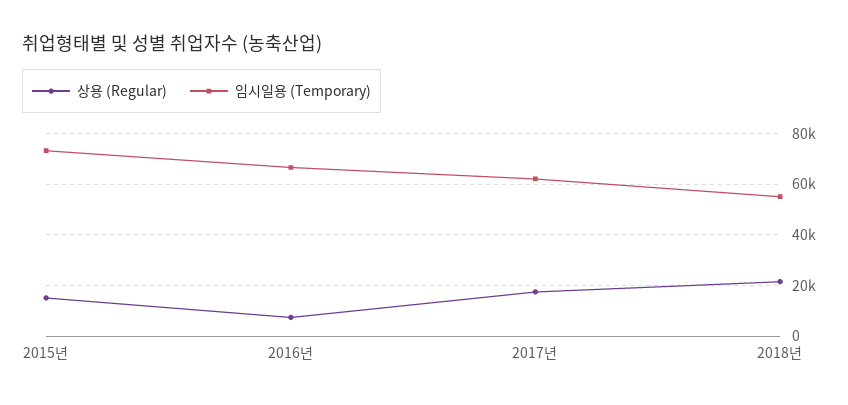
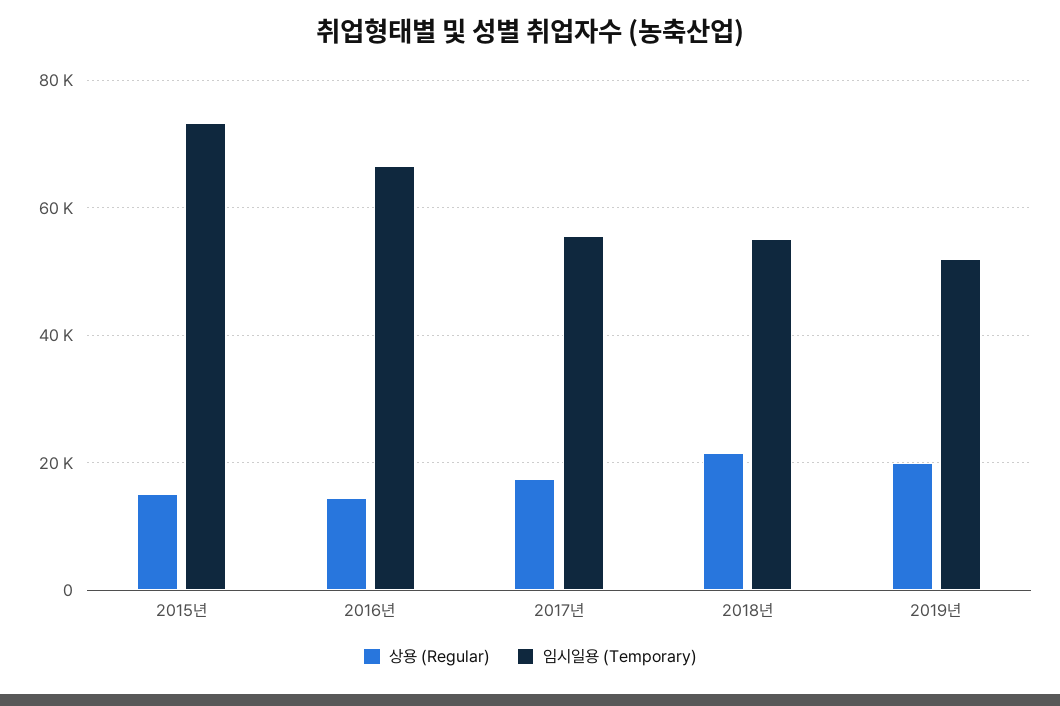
상용 (Regular), 2016년: 7500 -> 14000
임시일용 (Temporary), 2017년: 62500 -> 56000
상용 (Regular), 2019년: none -> 20000
임시일용 (Temporary), 2019년: none -> 52000

